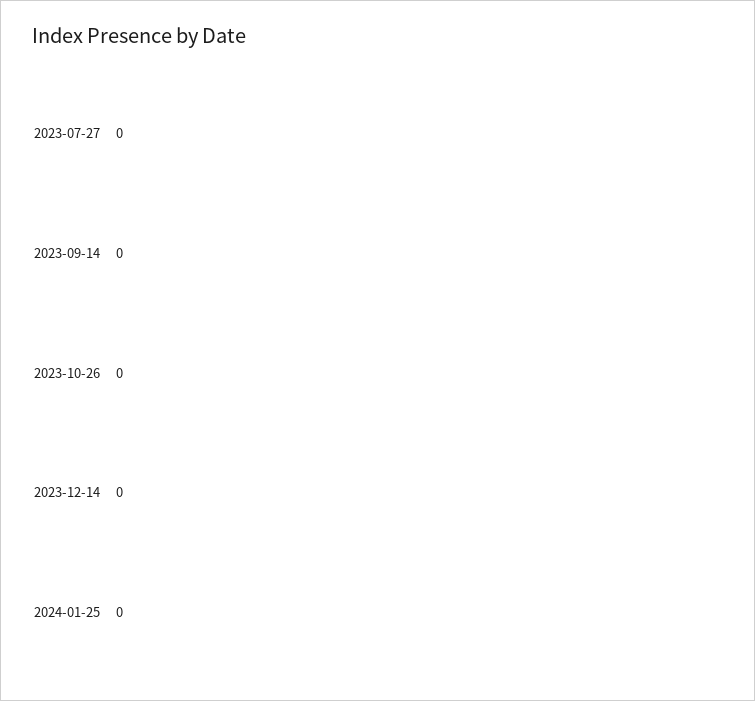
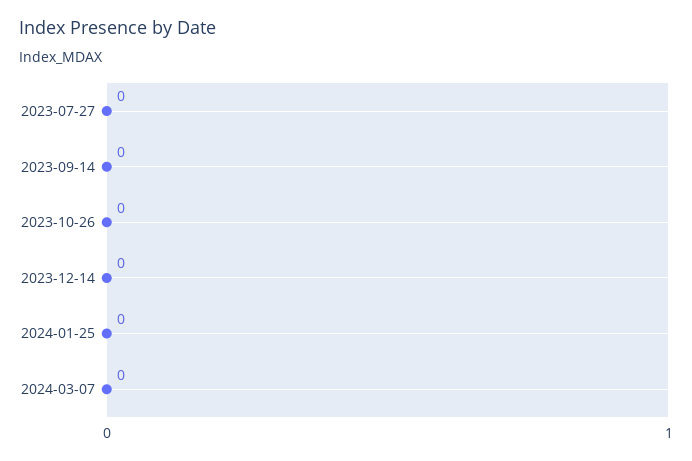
2024-03-07: none -> 0

